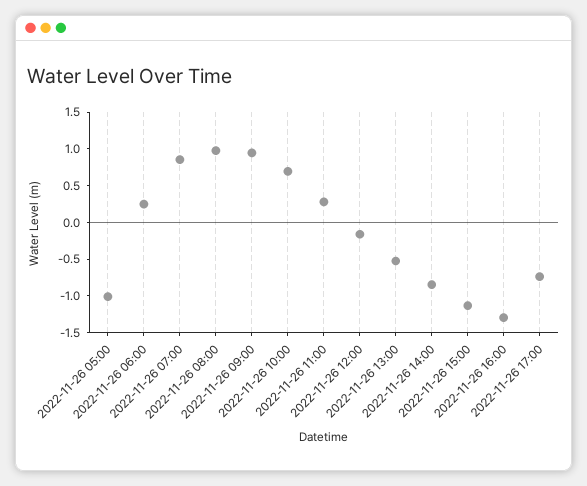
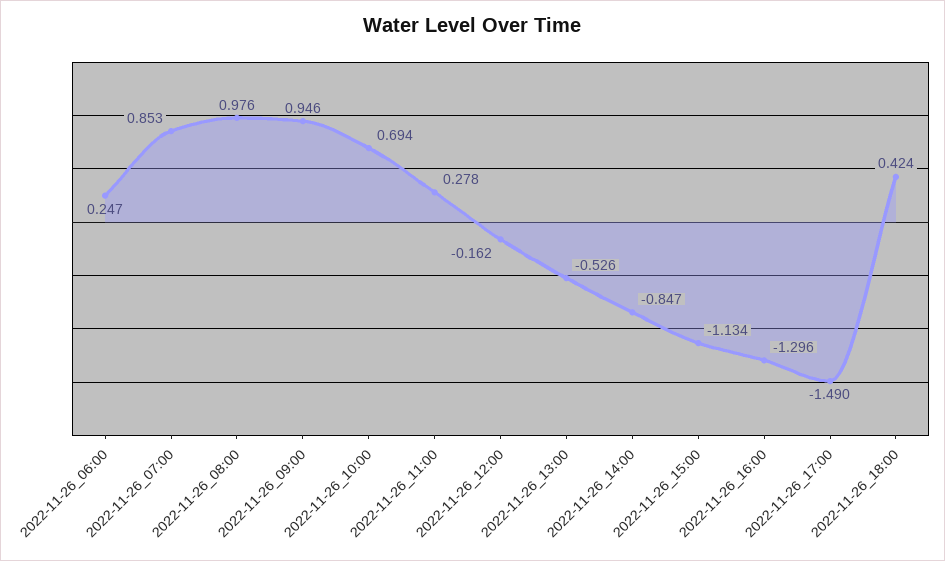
2022-11-26 05:00: -1 -> none
2022-11-26 17:00: -0.75 -> -1.49
2022-11-26_18:00: none -> 0.424

